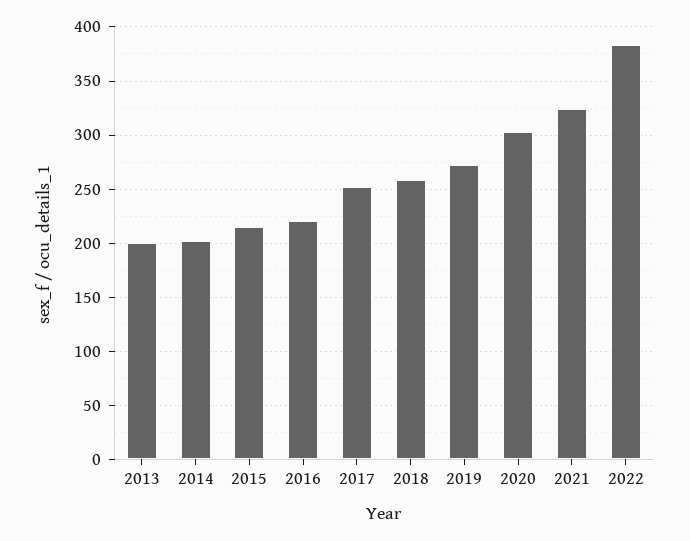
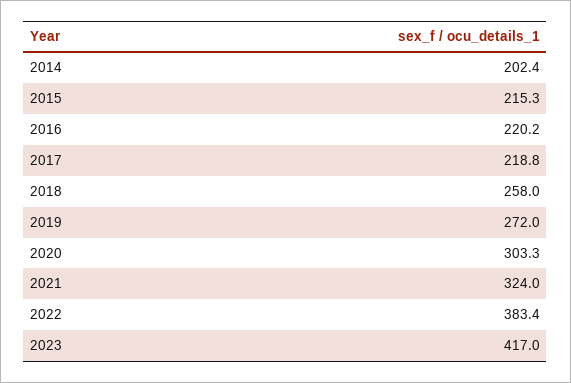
2013: 200 -> none
2017: 250 -> 218.8
2023: none -> 417

